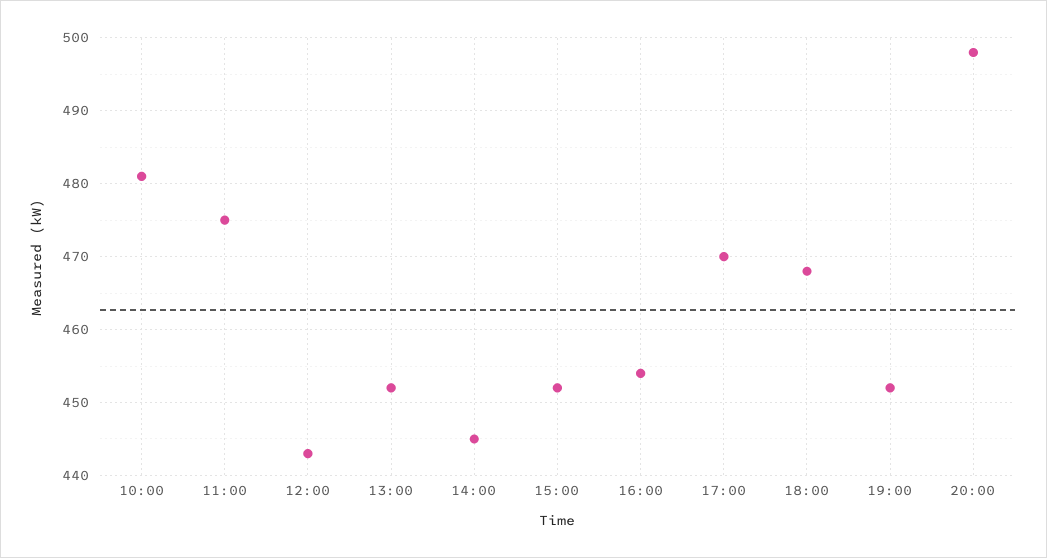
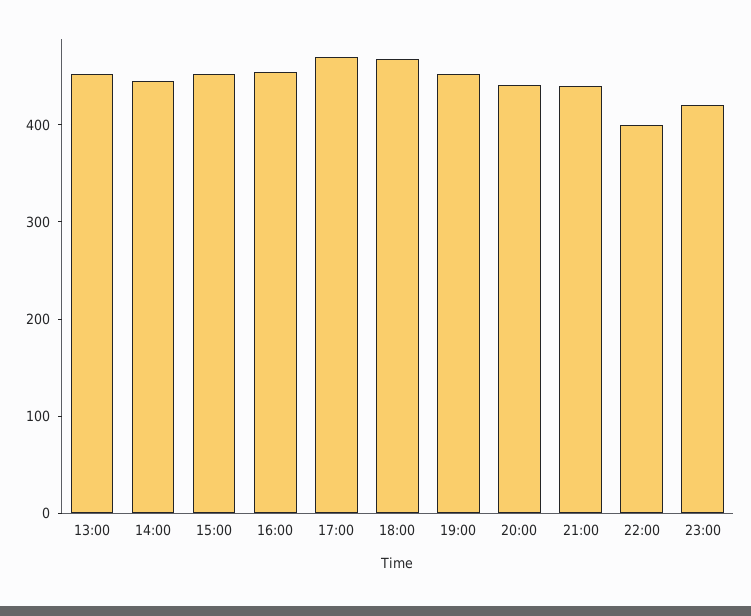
10:00: 481 -> none
11:00: 475 -> none
12:00: 443 -> none
20:00: 498 -> 440
21:00: none -> 440
22:00: none -> 400
23:00: none -> 420

